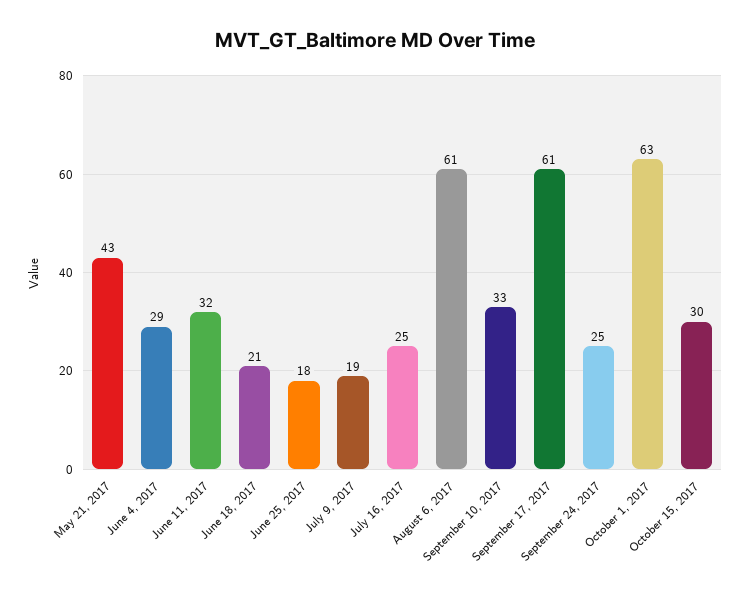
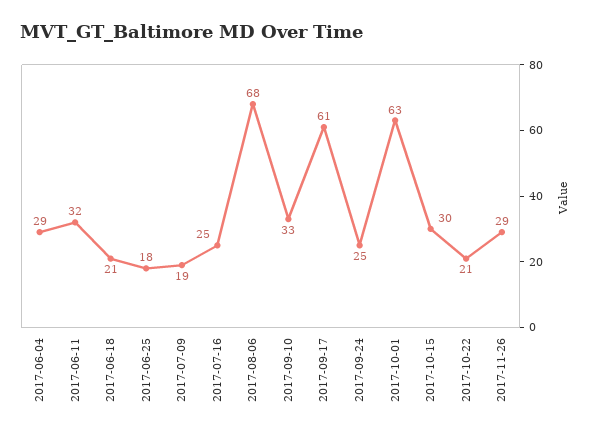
May 21, 2017: 43 -> none
August 6, 2017: 61 -> 68
2017-10-22: none -> 21
2017-11-26: none -> 29

